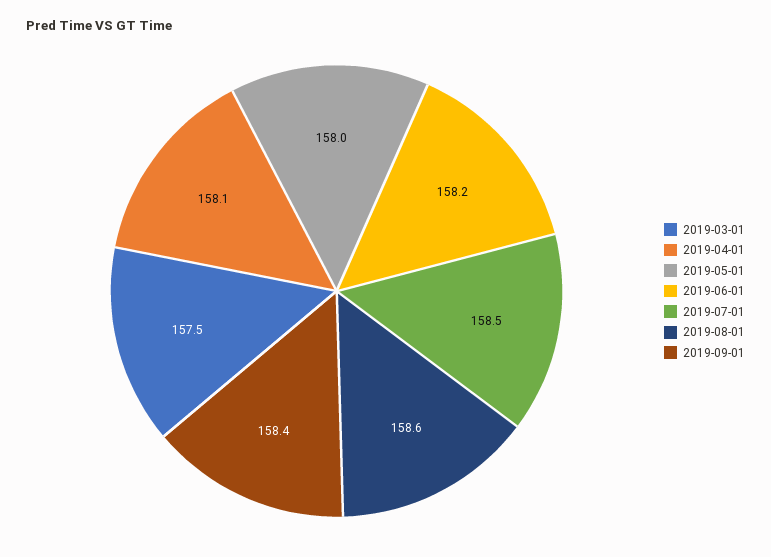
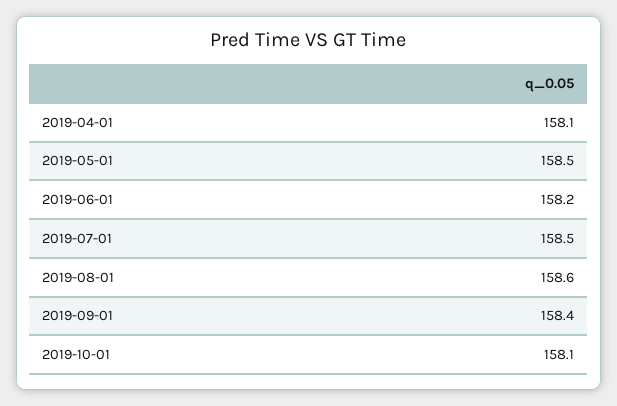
2019-03-01: 157.5 -> none
2019-05-01: 158 -> 158.5
2019-10-01: none -> 158.1

